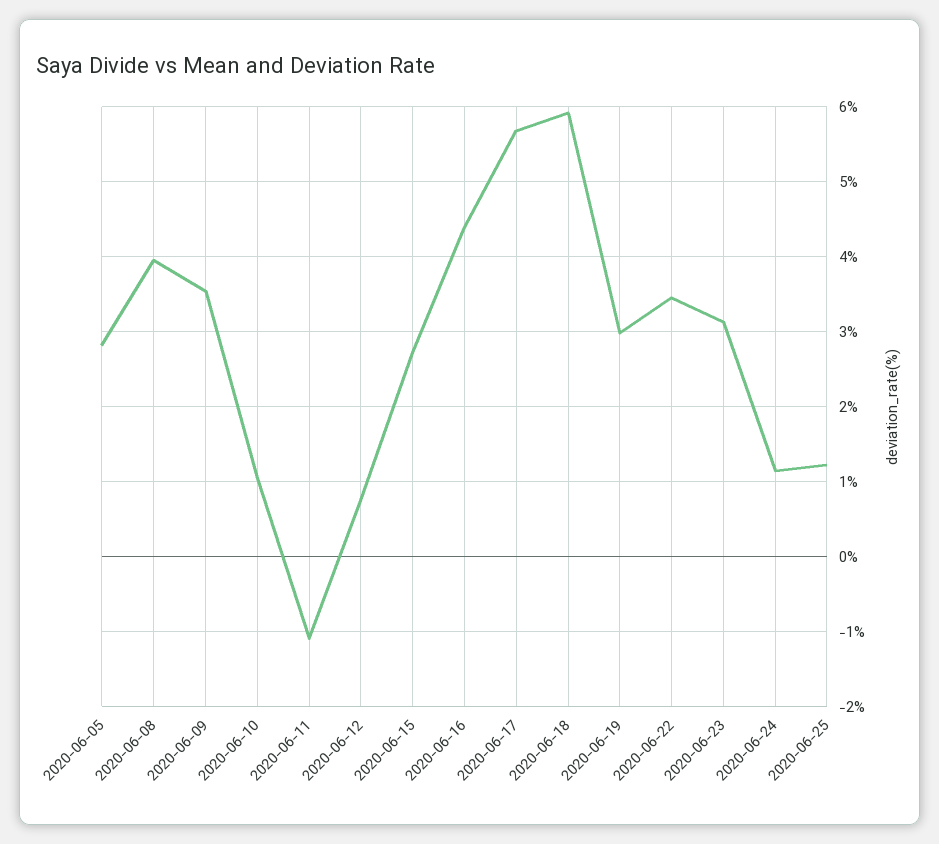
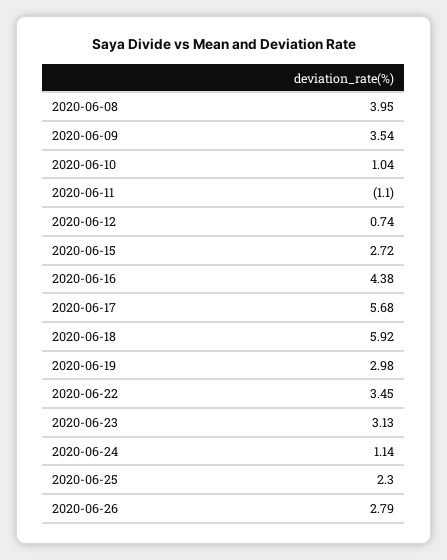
2020-06-05: 2.8 -> none
2020-06-25: 1.2 -> 2.3
2020-06-26: none -> 2.79

